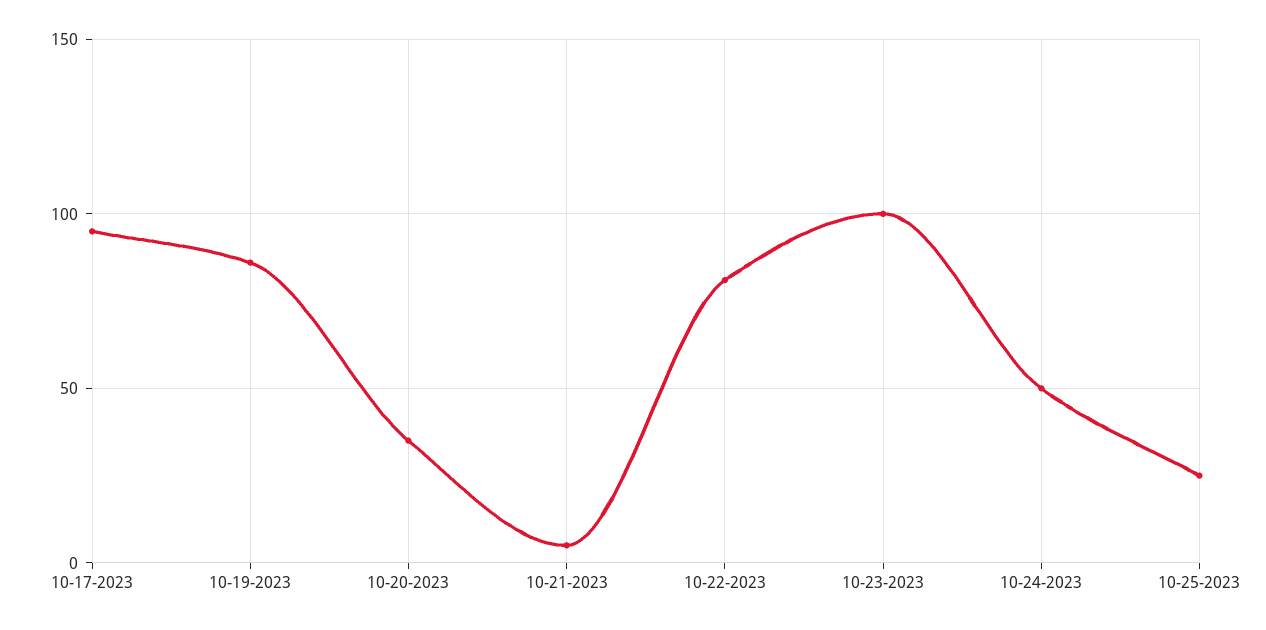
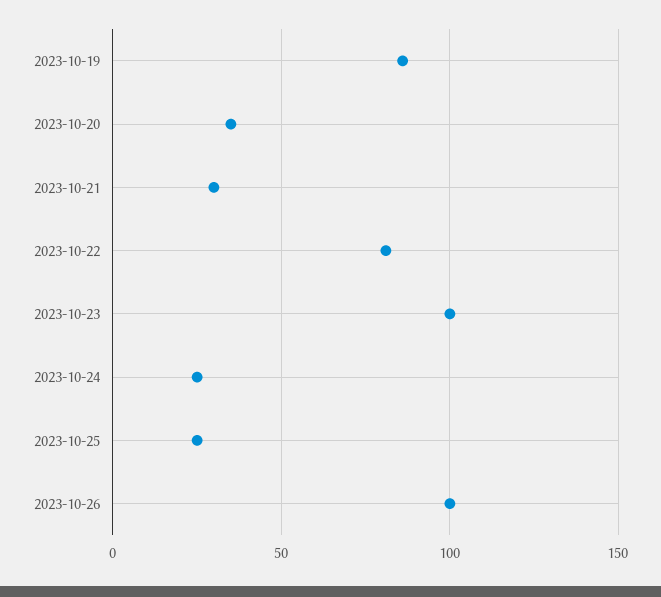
10-17-2023: 95 -> none
10-21-2023: 5 -> 30
10-24-2023: 50 -> 25
2023-10-26: none -> 100

